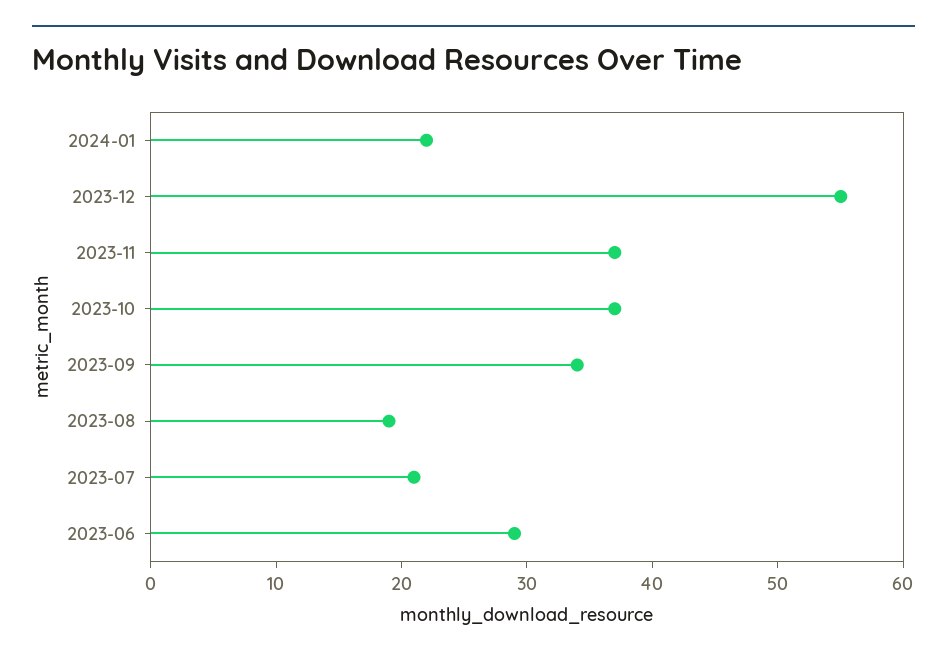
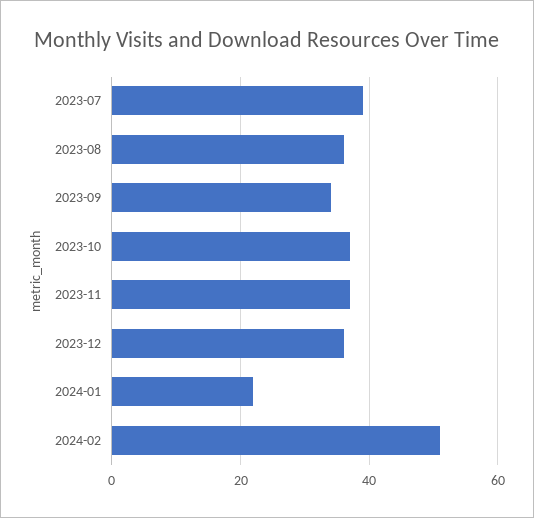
2023-12: 55 -> 35
2023-08: 19 -> 35
2023-07: 21 -> 40
2023-06: 29 -> none
2024-02: none -> 50

